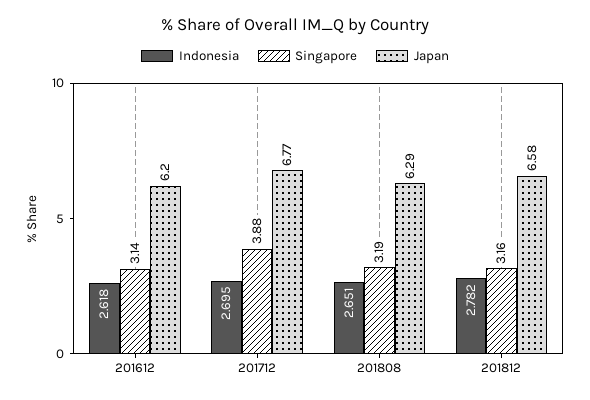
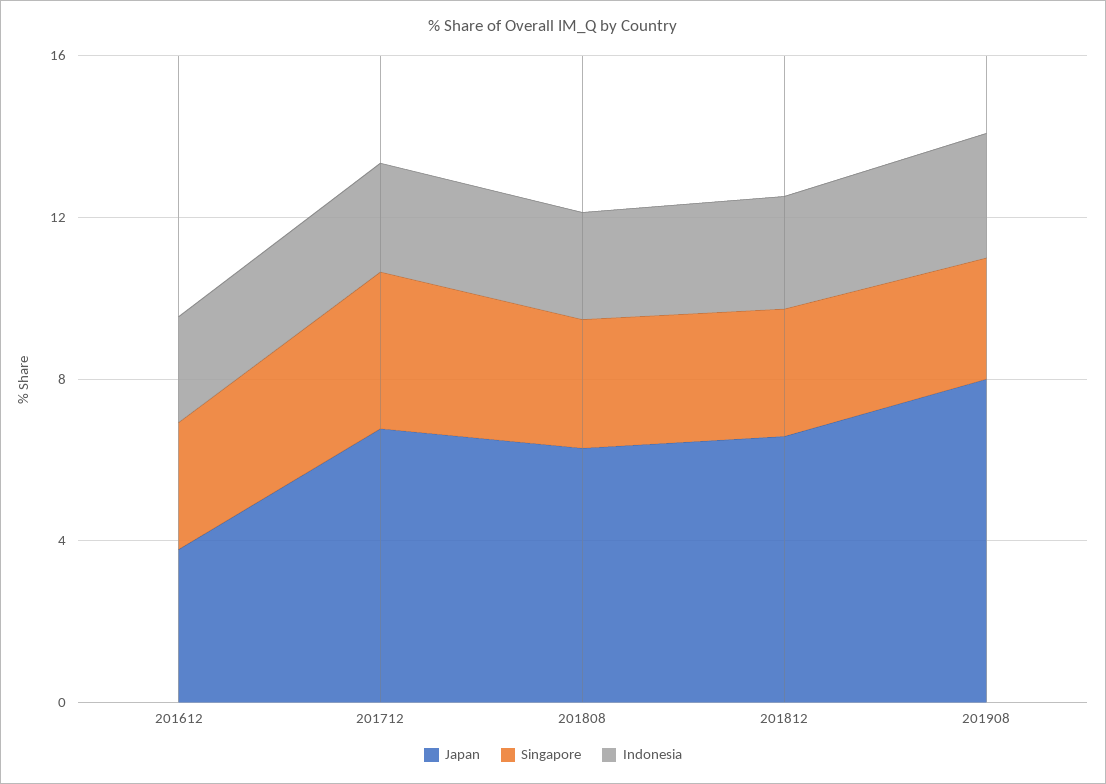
Japan, 201612: 6.2 -> 4
Japan, 201908: none -> 8
Singapore, 201908: none -> 3
Indonesia, 201908: none -> 3

